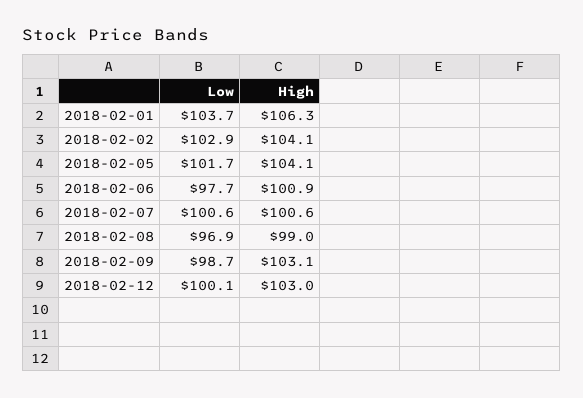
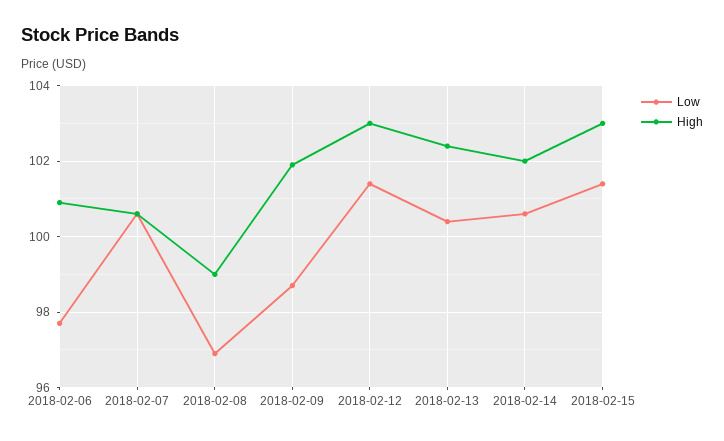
Low, 2018-02-01: 103.7 -> none
High, 2018-02-01: 106.3 -> none
Low, 2018-02-02: 102.9 -> none
High, 2018-02-02: 104.1 -> none
Low, 2018-02-05: 101.7 -> none
High, 2018-02-05: 104.1 -> none
High, 2018-02-09: 103.1 -> 102
Low, 2018-02-12: 100.1 -> 101.5
Low, 2018-02-13: none -> 100.5
High, 2018-02-13: none -> 102.5
Low, 2018-02-14: none -> 100.5
High, 2018-02-14: none -> 102
Low, 2018-02-15: none -> 101.5
High, 2018-02-15: none -> 103

